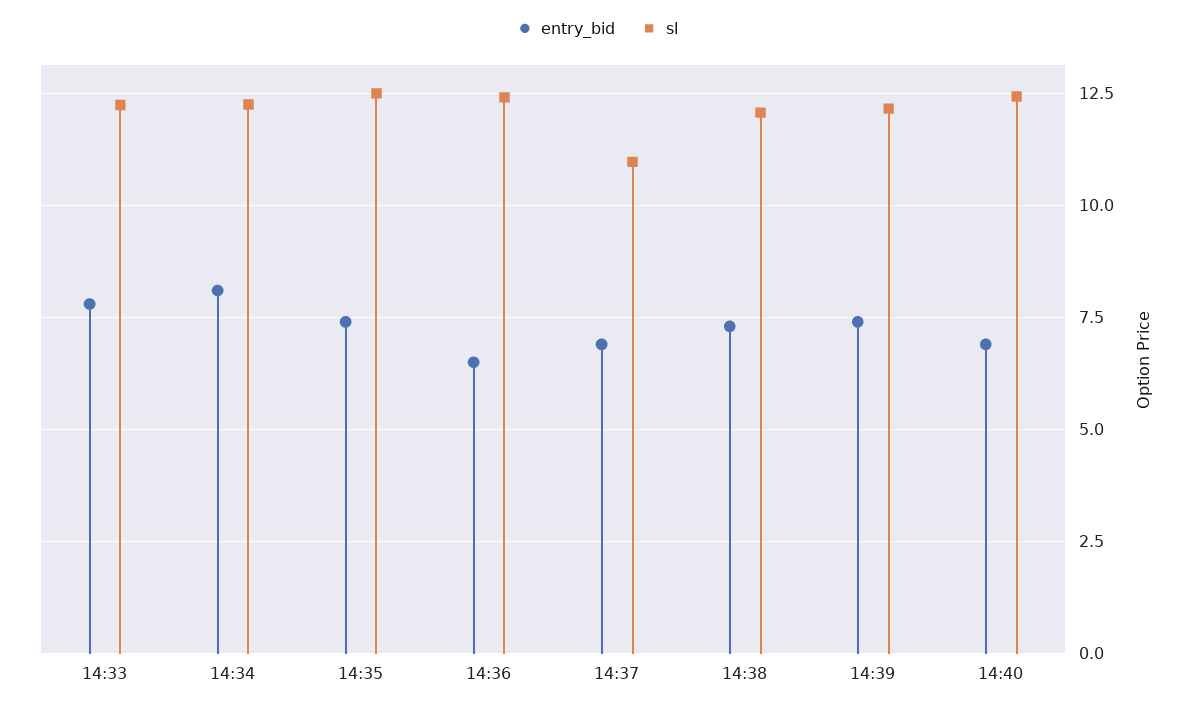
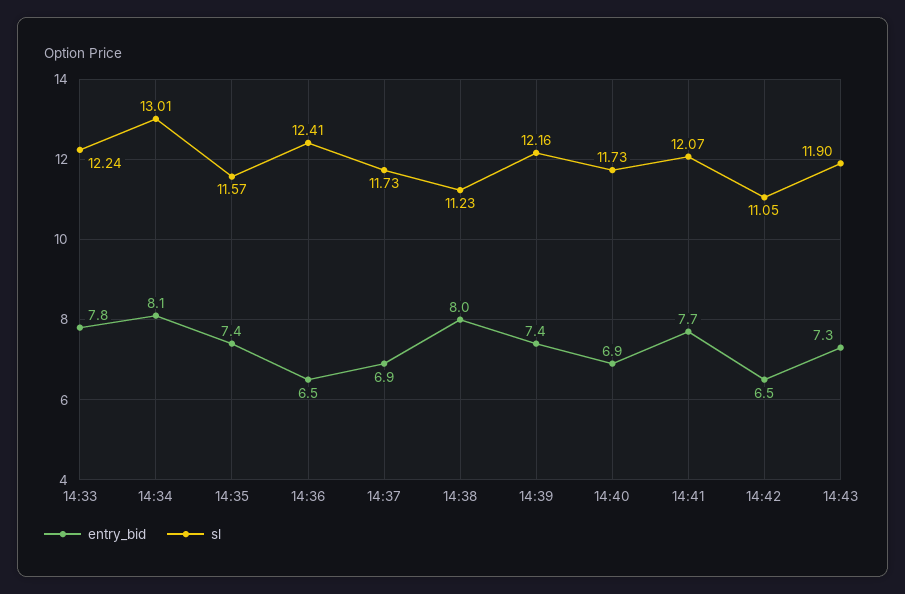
sl, 14:34: 12.25 -> 13.01
sl, 14:35: 12.5 -> 11.57
sl, 14:37: 11 -> 11.73
entry_bid, 14:38: 7.25 -> 8
sl, 14:38: 12 -> 11.23
sl, 14:40: 12.5 -> 11.73
entry_bid, 14:41: none -> 7.7
sl, 14:41: none -> 12.07
entry_bid, 14:42: none -> 6.5
sl, 14:42: none -> 11.05
entry_bid, 14:43: none -> 7.3
sl, 14:43: none -> 11.9

